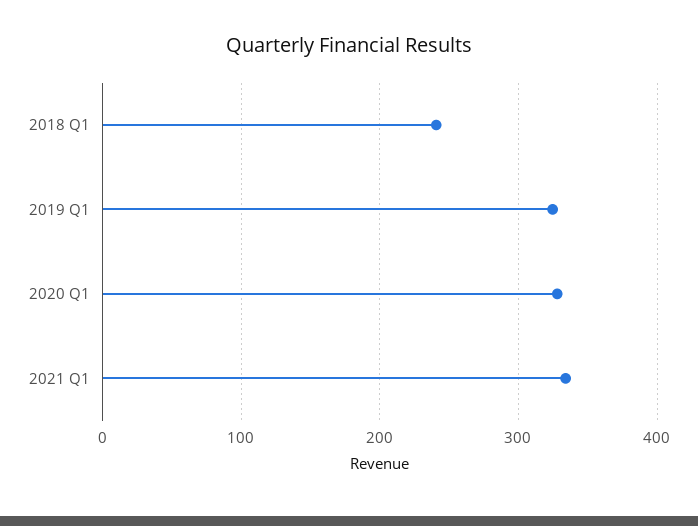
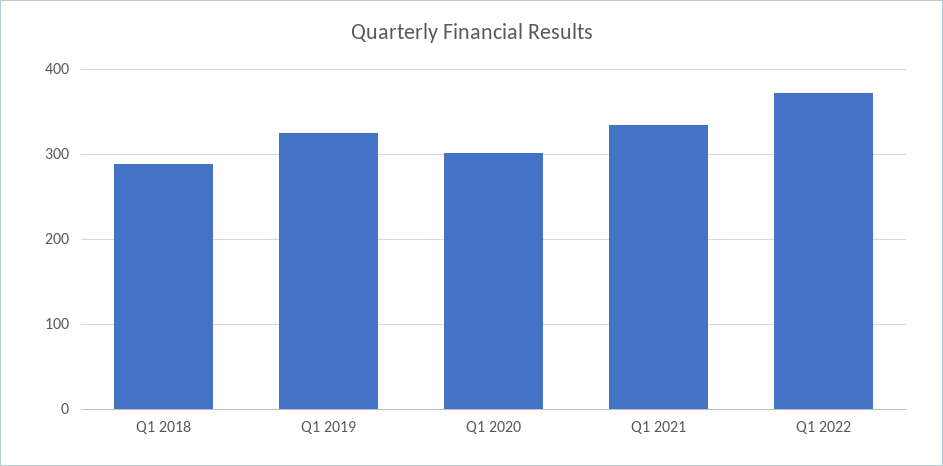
2018 Q1: 240 -> 290
2020 Q1: 330 -> 300
Q1 2022: none -> 370

